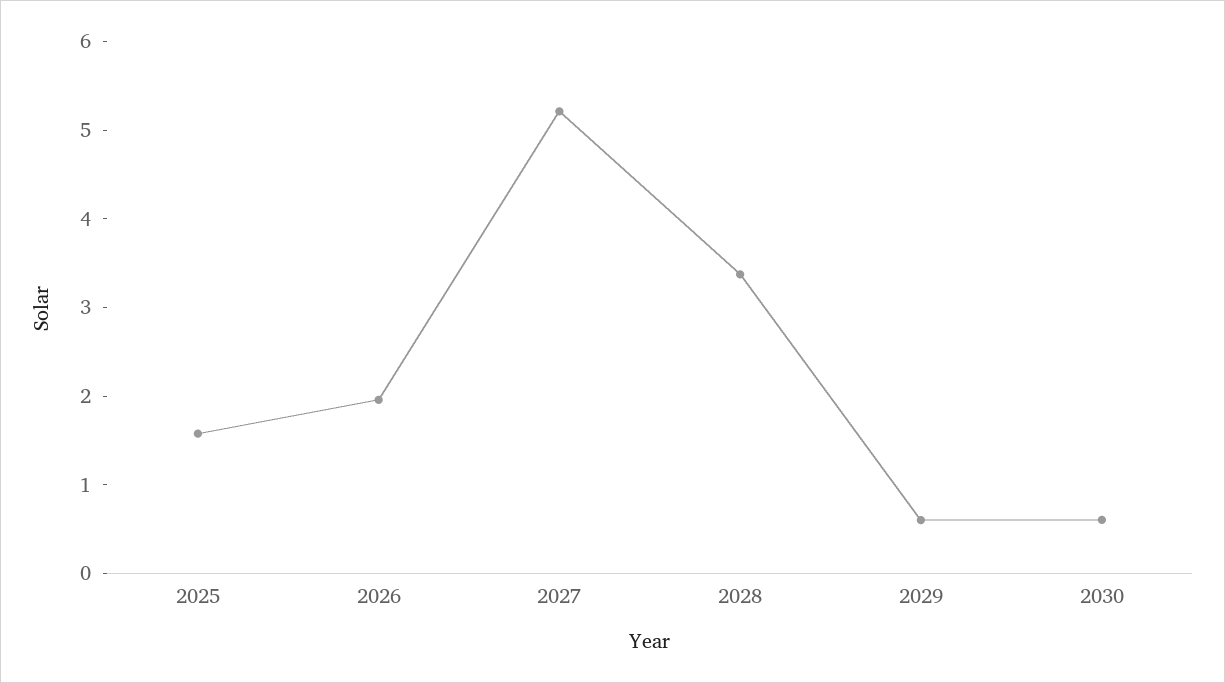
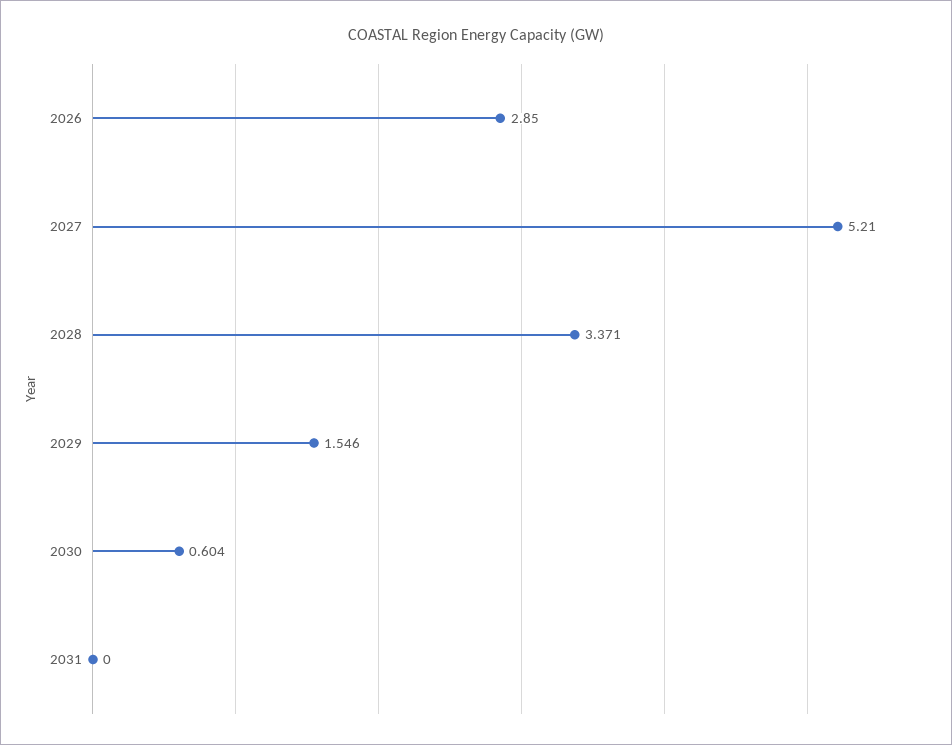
2025: 1.6 -> none
2026: 2 -> 2.85
2029: 0.6 -> 1.546
2031: none -> 0

